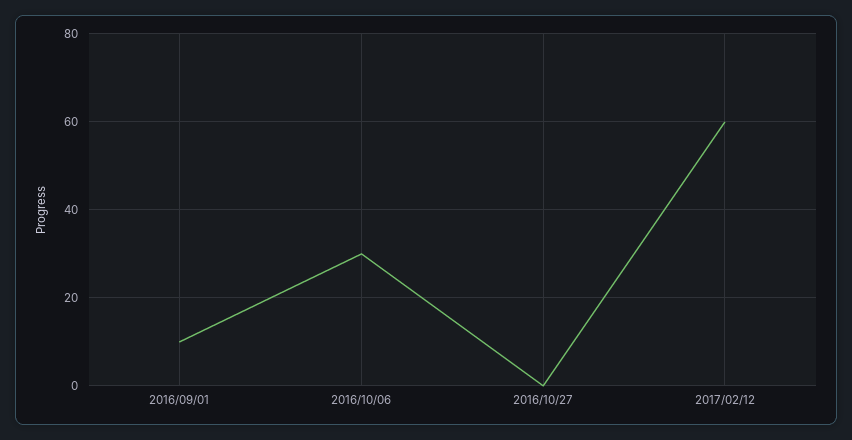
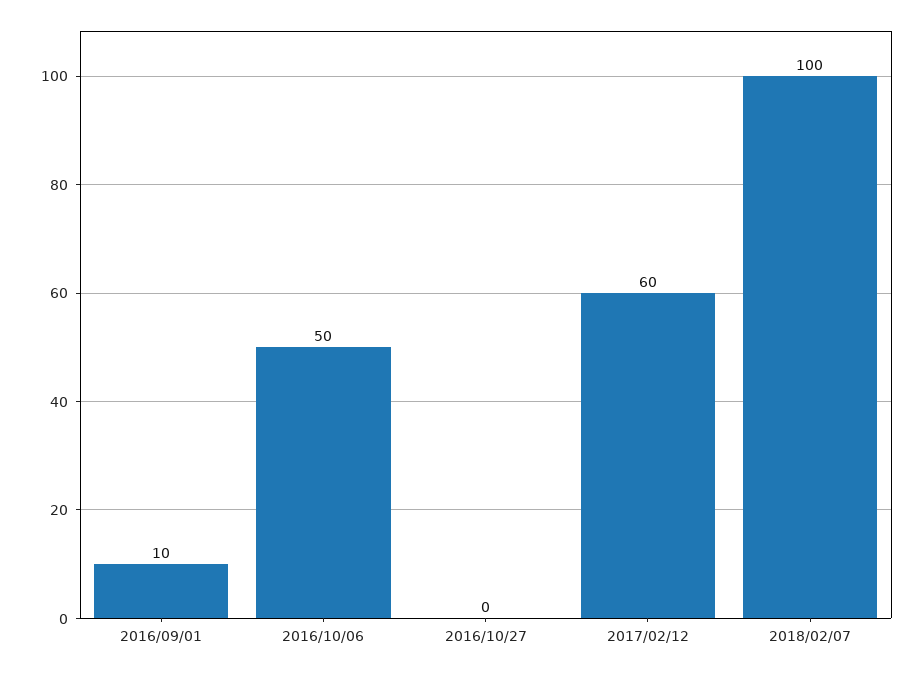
2016/10/06: 30 -> 50
2018/02/07: none -> 100

